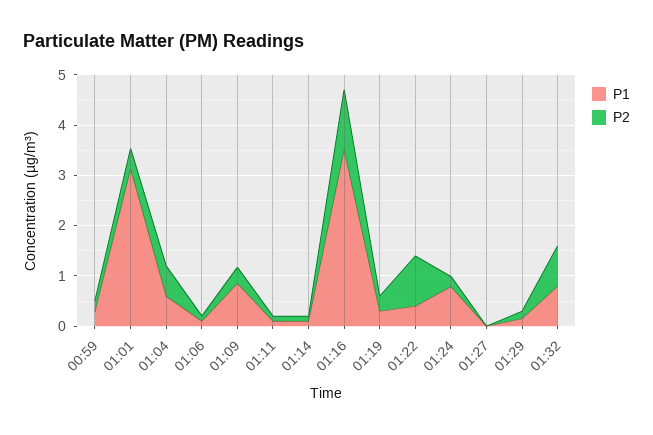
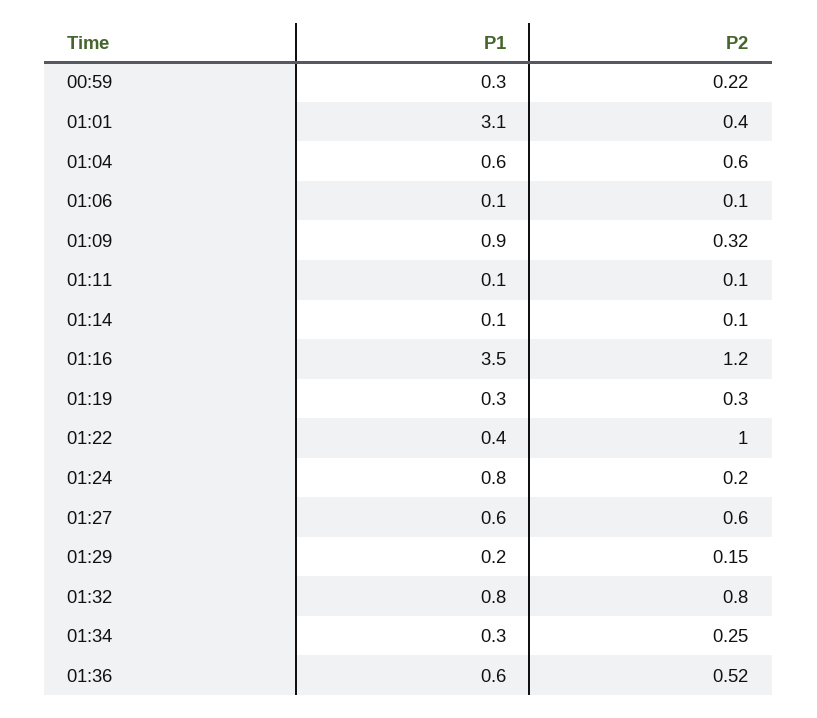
P1, 01:27: 0 -> 0.6
P2, 01:27: 0 -> 0.6
P1, 01:34: none -> 0.3
P2, 01:34: none -> 0.25
P1, 01:36: none -> 0.6
P2, 01:36: none -> 0.52

